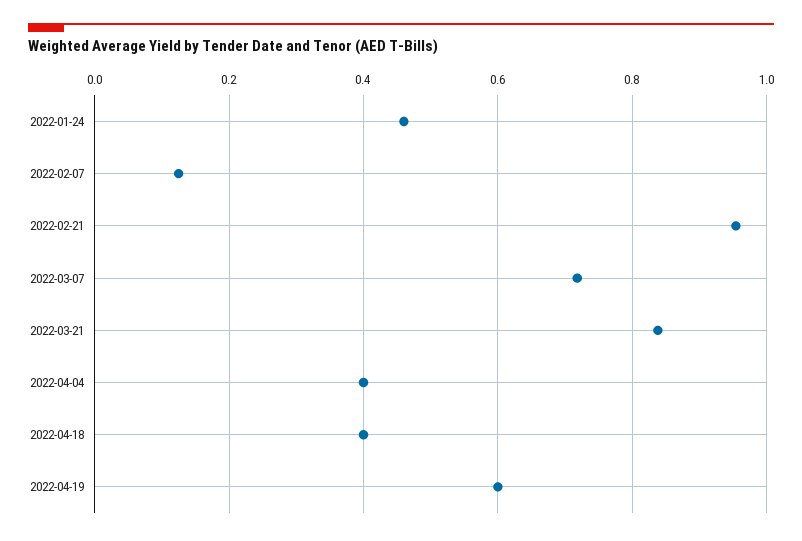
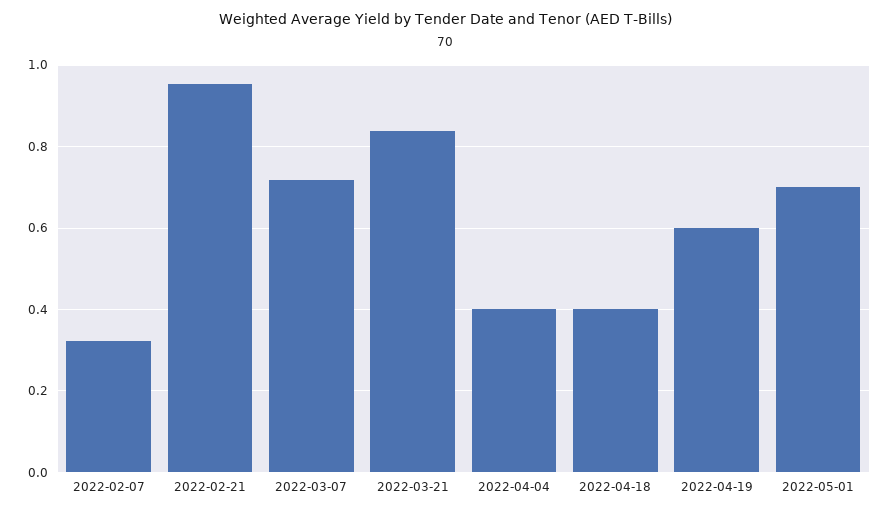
2022-01-24: 0.46 -> none
2022-02-07: 0.12 -> 0.32
2022-05-01: none -> 0.7

